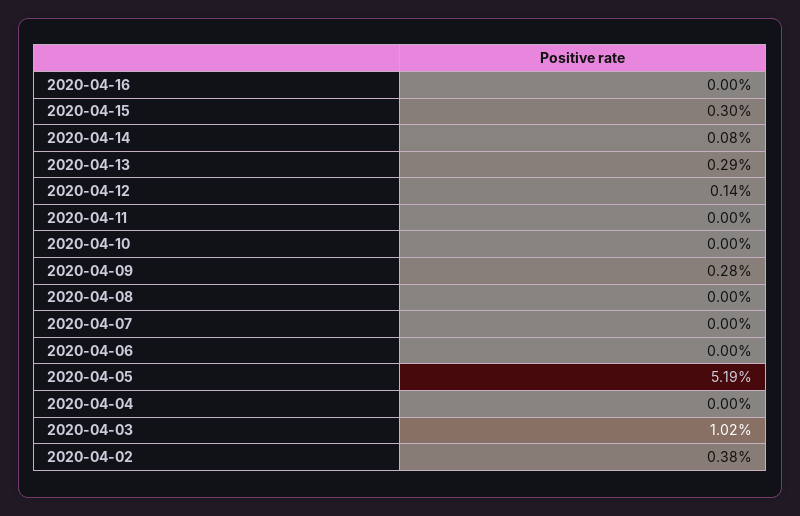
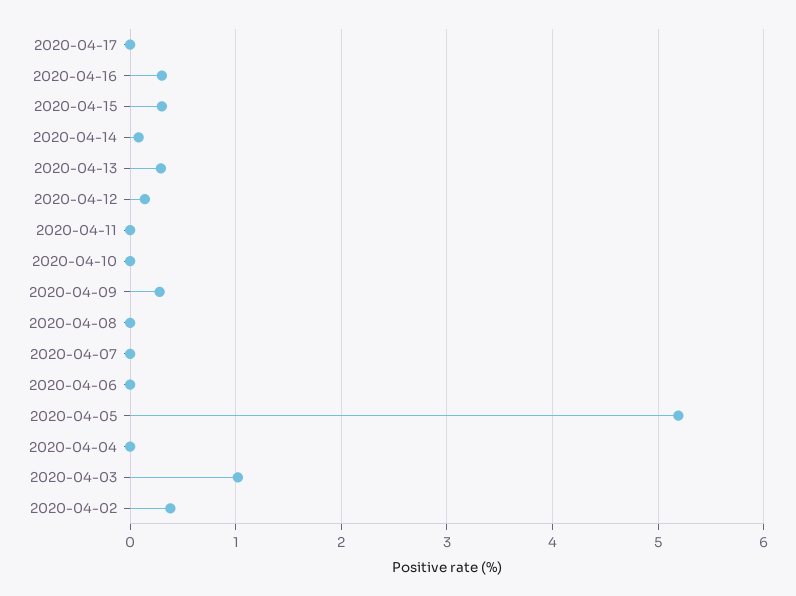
2020-04-16: 0 -> 0.3
2020-04-17: none -> 0

